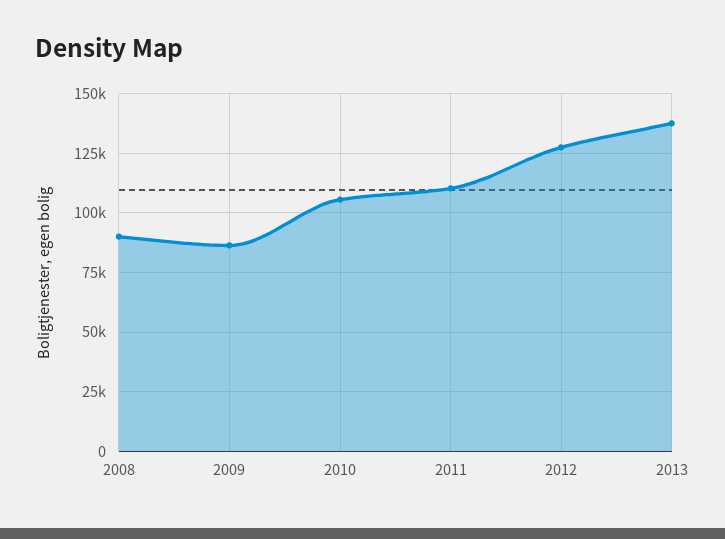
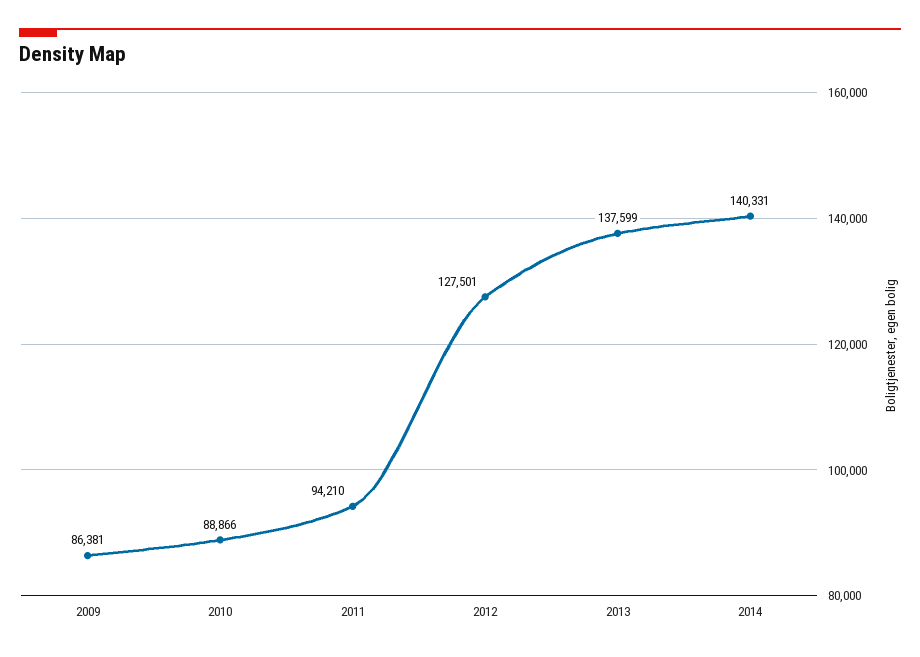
2008: 90000 -> none
2010: 105000 -> 88866
2011: 110000 -> 94210
2014: none -> 140331

